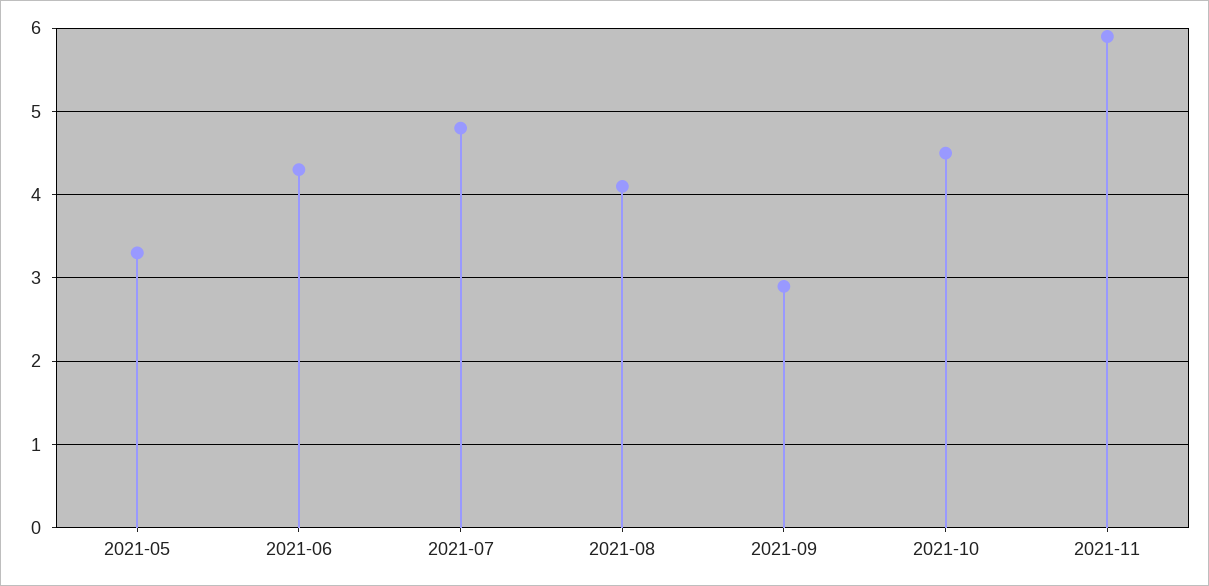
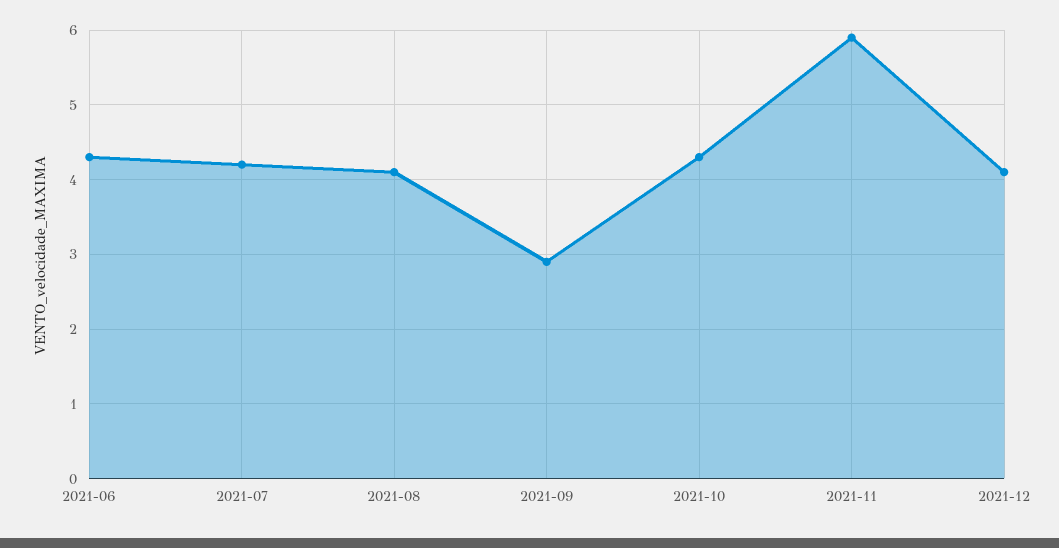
2021-05: 3.3 -> none
2021-07: 4.8 -> 4.2
2021-10: 4.5 -> 4.3
2021-12: none -> 4.1

